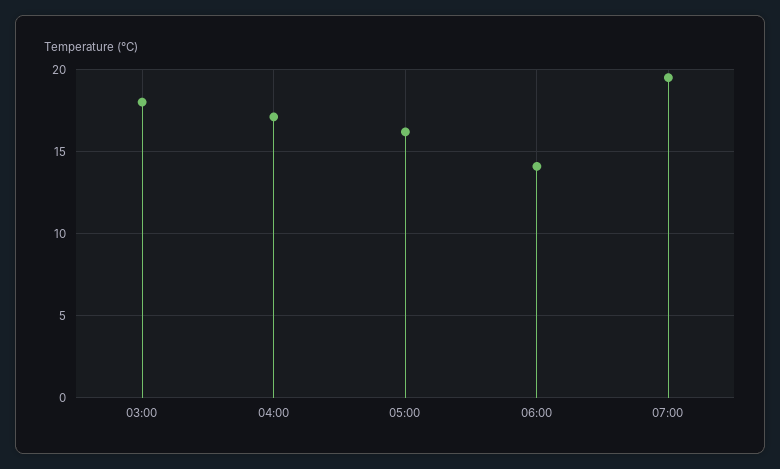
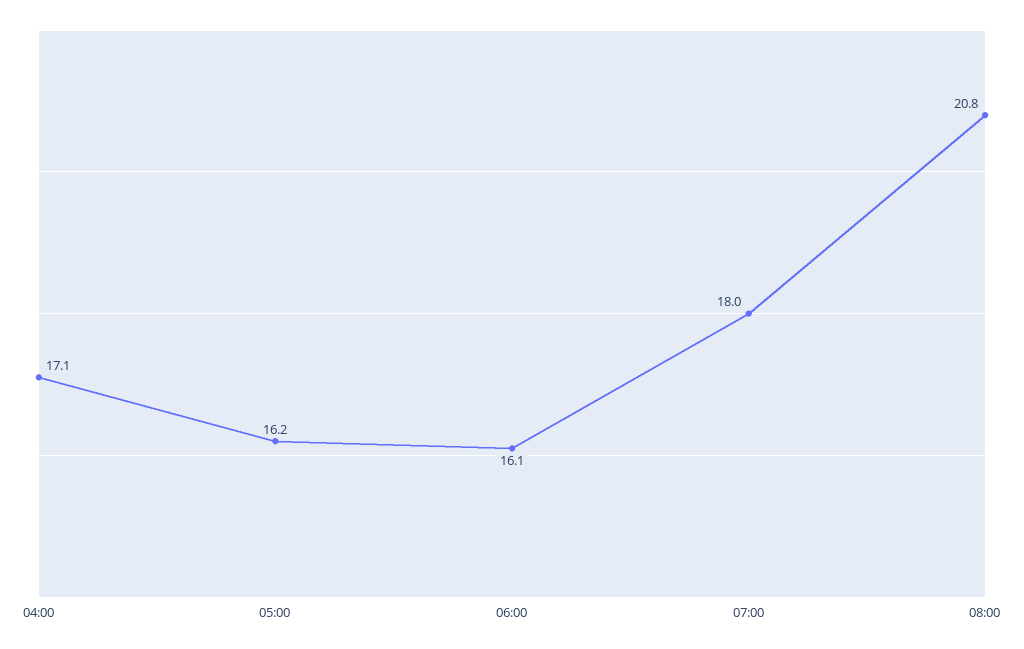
03:00: 18 -> none
06:00: 14 -> 16.1
07:00: 19.5 -> 18
08:00: none -> 20.8

